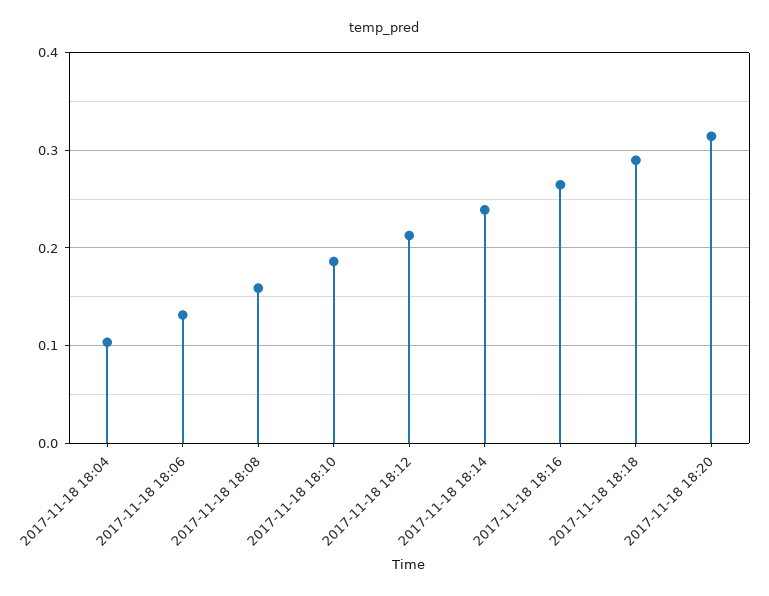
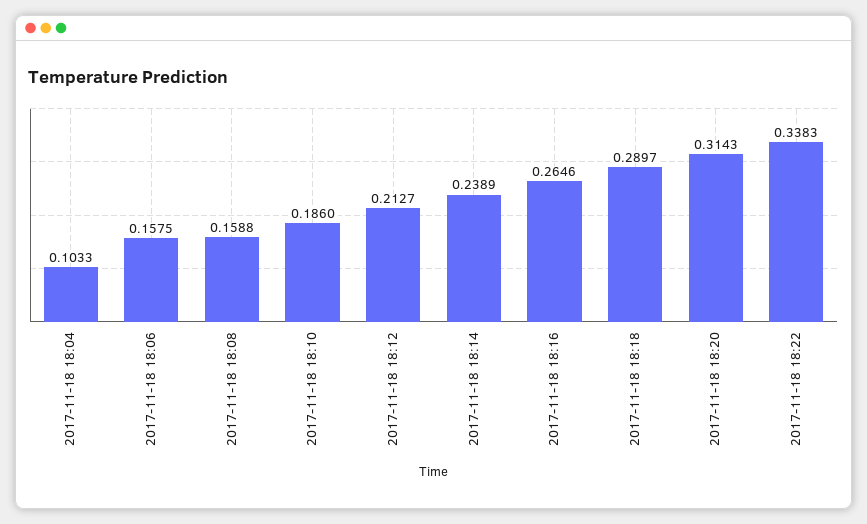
2017-11-18 18:06: 0.13 -> 0.1575
2017-11-18 18:22: none -> 0.3383

